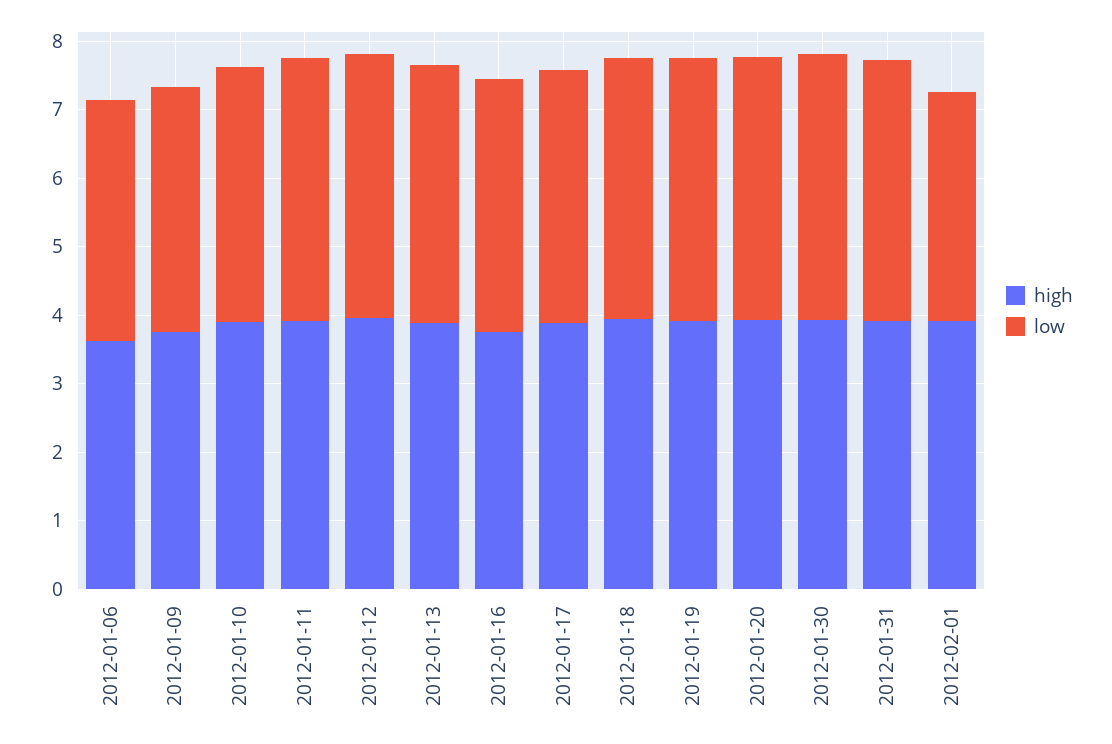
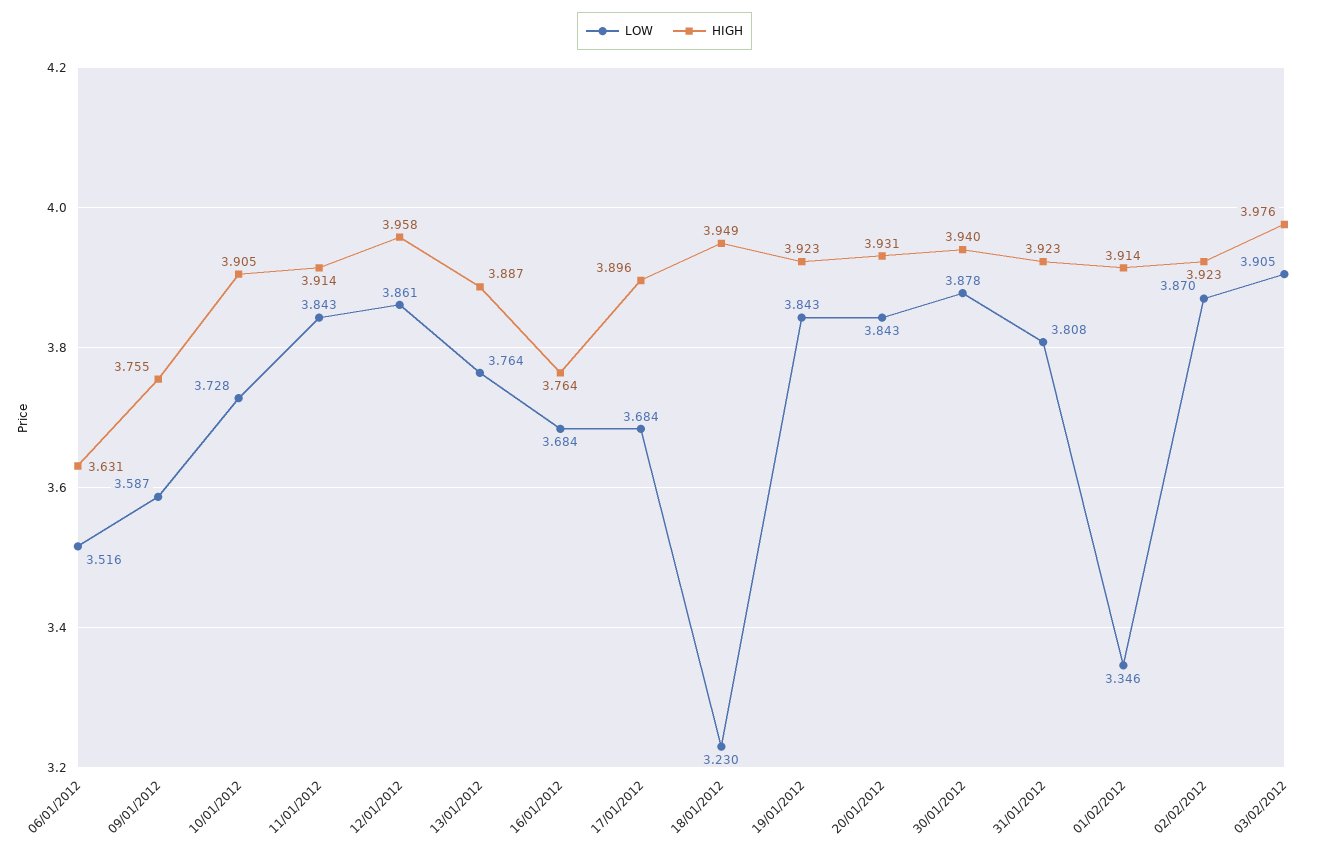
low, 2012-01-18: 3.8 -> 3.23
low, 02/02/2012: none -> 3.87
high, 02/02/2012: none -> 3.923
low, 03/02/2012: none -> 3.905
high, 03/02/2012: none -> 3.976

